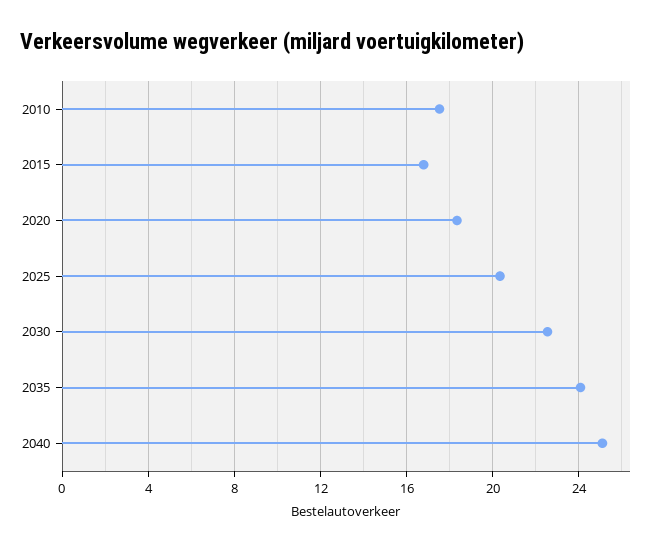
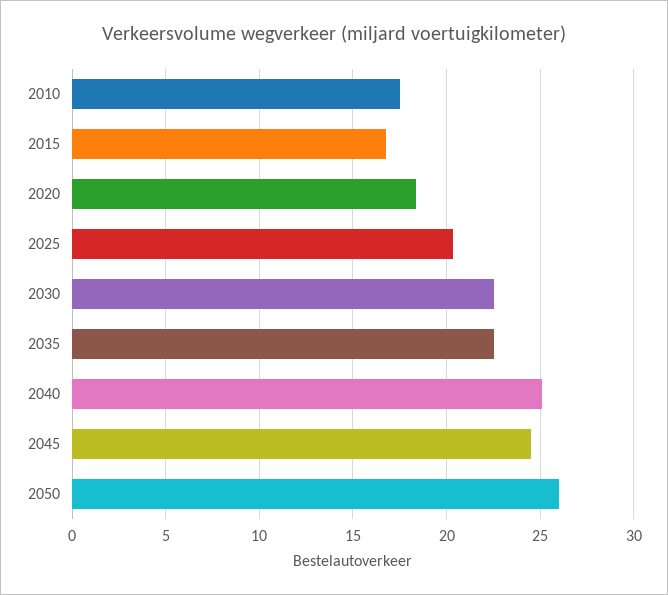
2035: 24 -> 22.5
2045: none -> 24.5
2050: none -> 26

